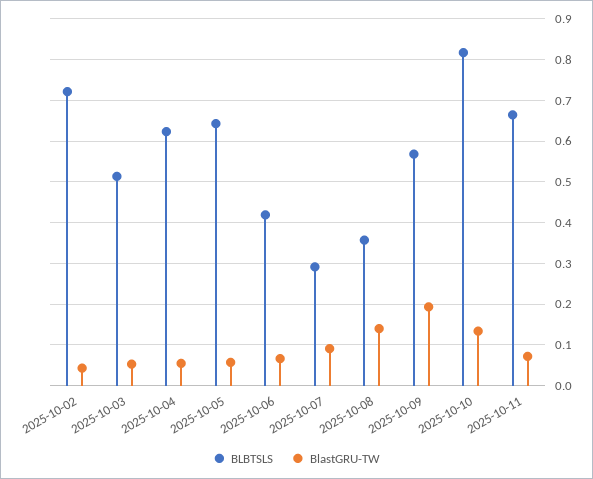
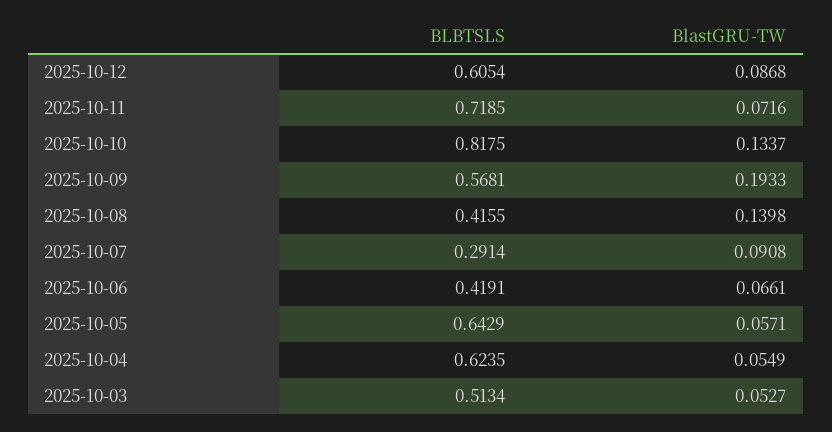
BLBTSLS, 2025-10-02: 0.72 -> none
BlastGRU-TW, 2025-10-02: 0.04 -> none
BLBTSLS, 2025-10-08: 0.36 -> 0.4155
BLBTSLS, 2025-10-11: 0.66 -> 0.7185
BLBTSLS, 2025-10-12: none -> 0.6054
BlastGRU-TW, 2025-10-12: none -> 0.0868

